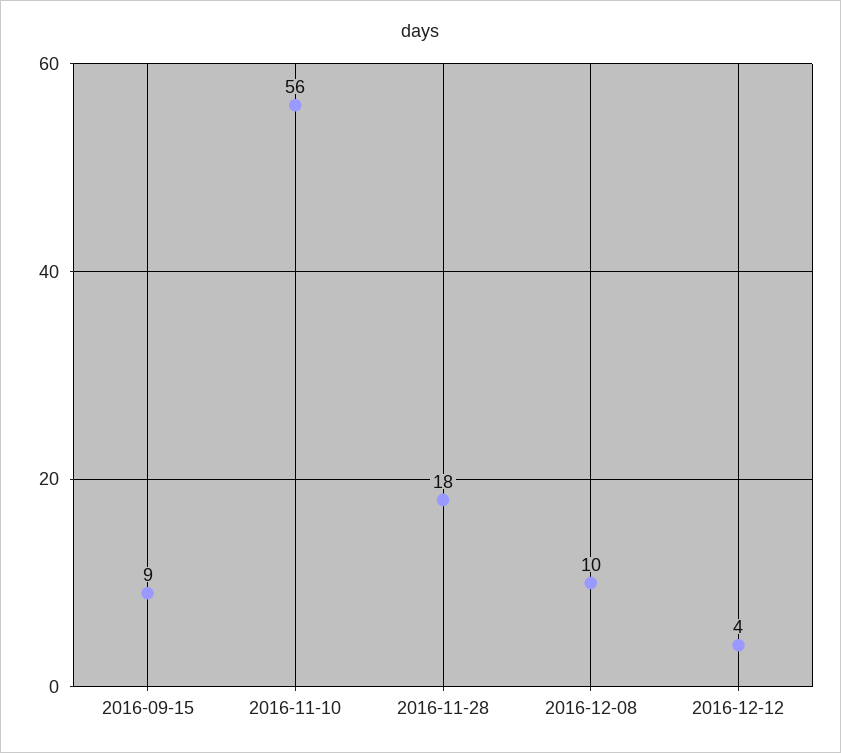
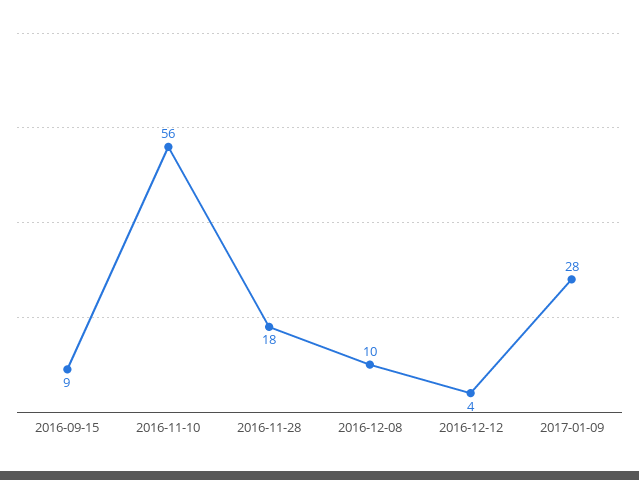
2017-01-09: none -> 28

